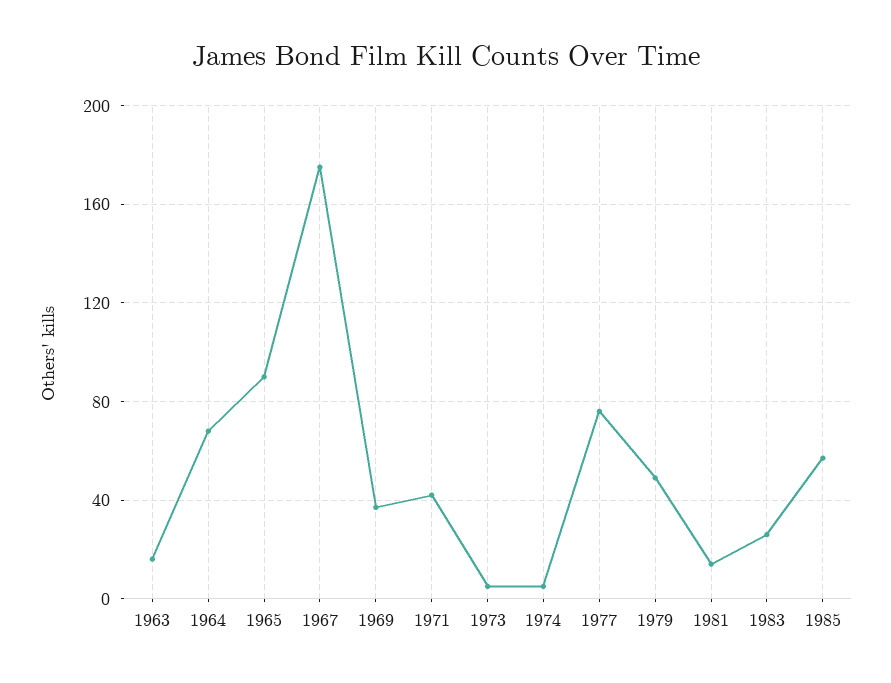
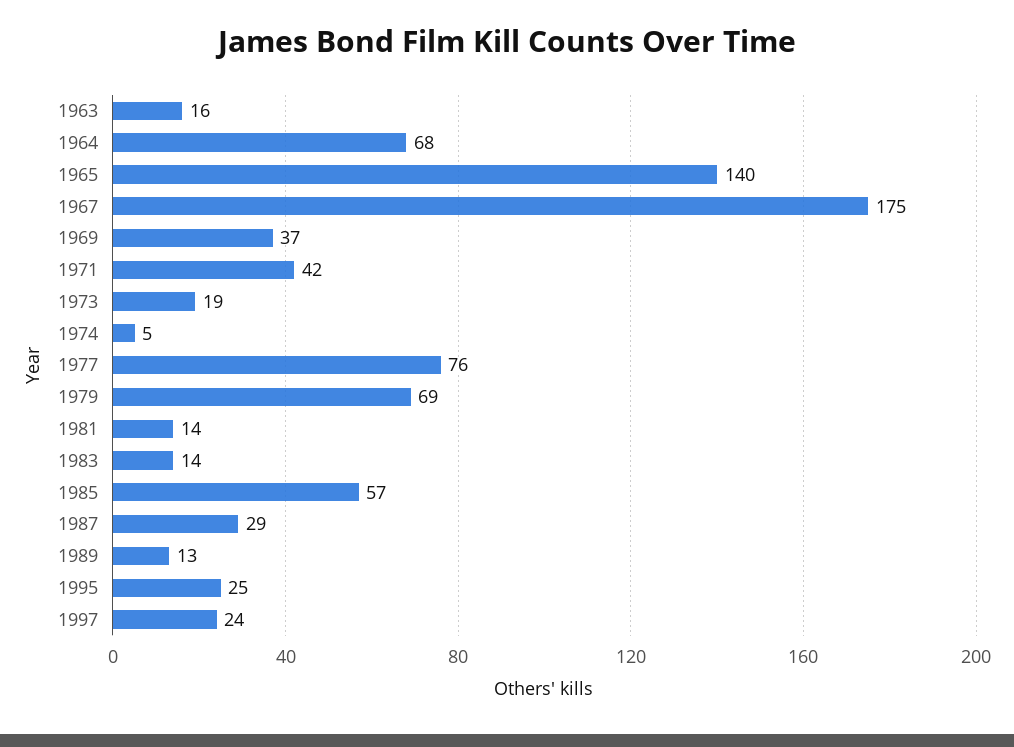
1965: 90 -> 140
1973: 5 -> 19
1979: 50 -> 69
1983: 25 -> 14
1987: none -> 29
1989: none -> 13
1995: none -> 25
1997: none -> 24

